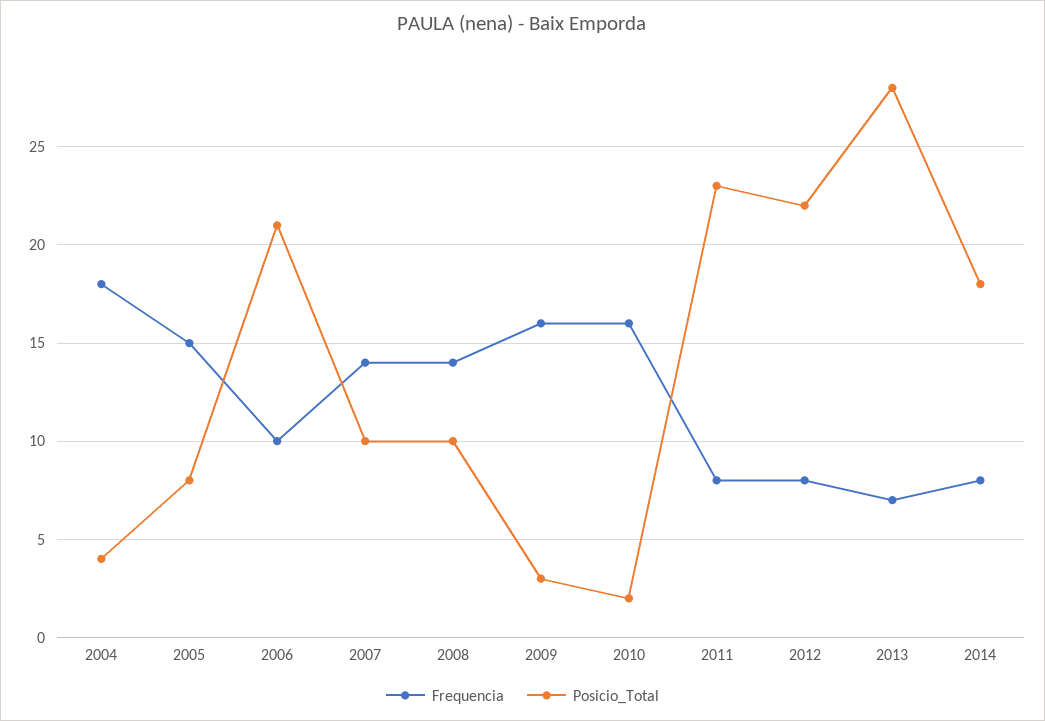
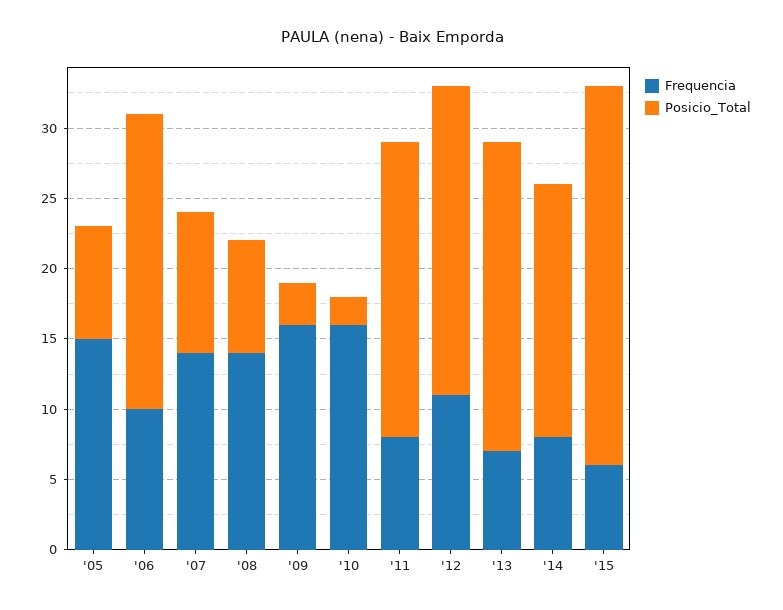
Frequencia, 2004: 18 -> none
Posicio_Total, 2004: 4 -> none
Posicio_Total, 2008: 10 -> 8
Posicio_Total, 2011: 23 -> 21
Frequencia, 2012: 8 -> 11
Posicio_Total, 2013: 28 -> 22
Frequencia, '15: none -> 6
Posicio_Total, '15: none -> 27

